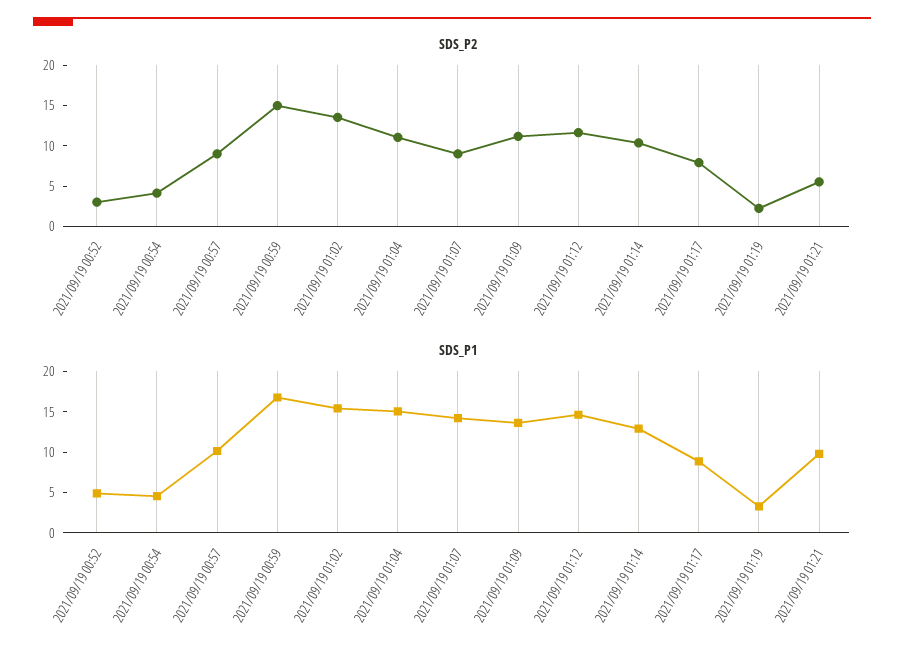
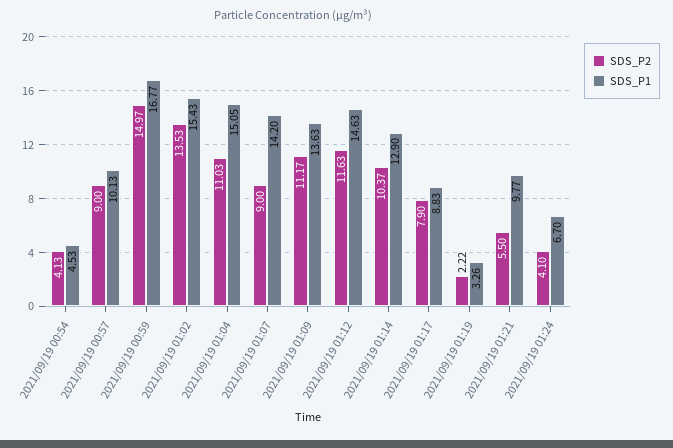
SDS_P2, 2021/09/19 00:52: 3 -> none
SDS_P1, 2021/09/19 00:52: 5 -> none
SDS_P2, 2021/09/19 01:24: none -> 4.1
SDS_P1, 2021/09/19 01:24: none -> 6.7

